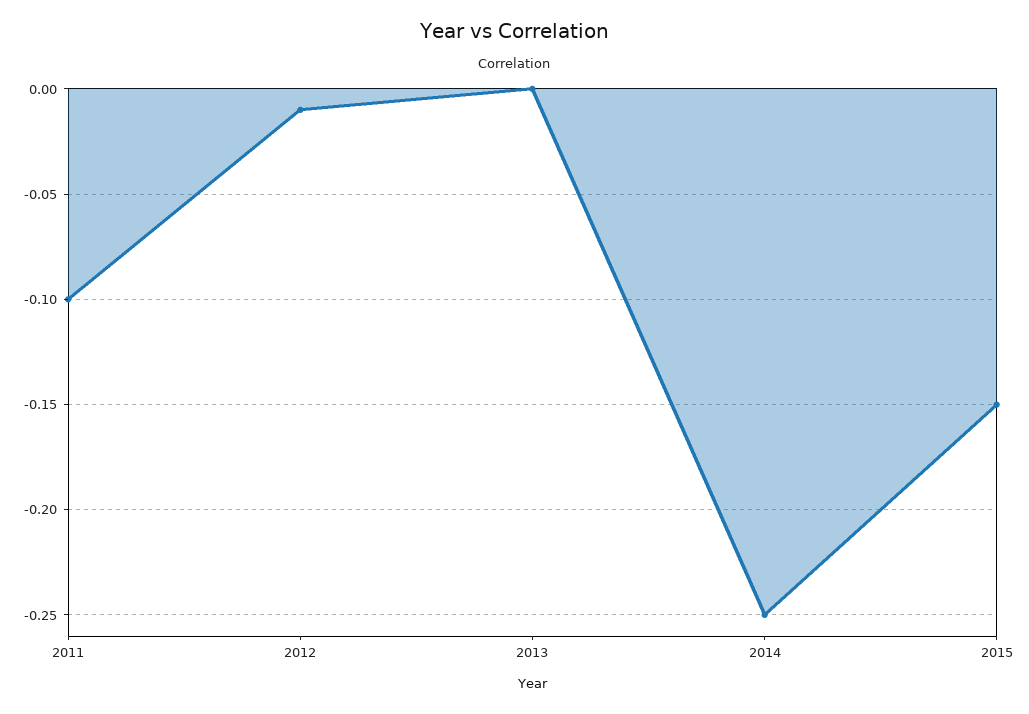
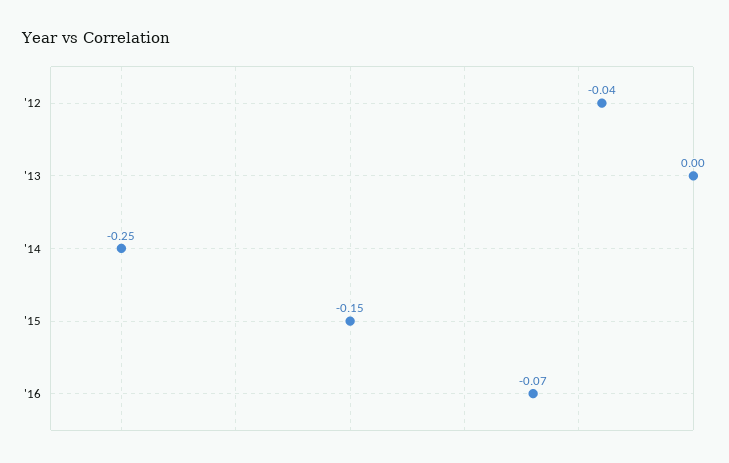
2011: -0.1 -> none
2012: -0.01 -> -0.04
'16: none -> -0.07

